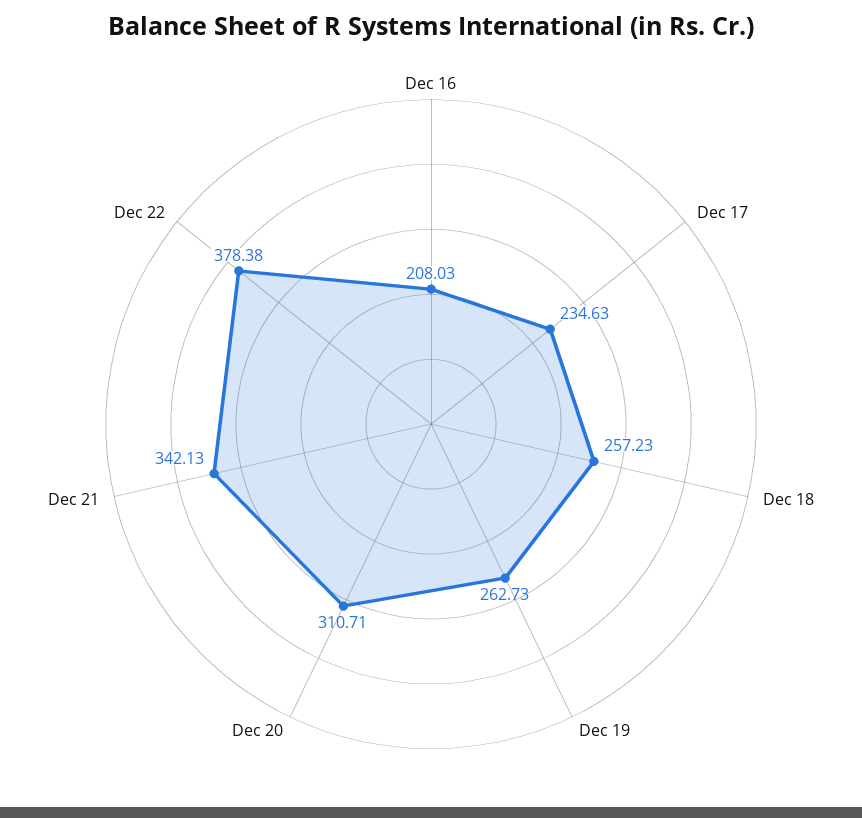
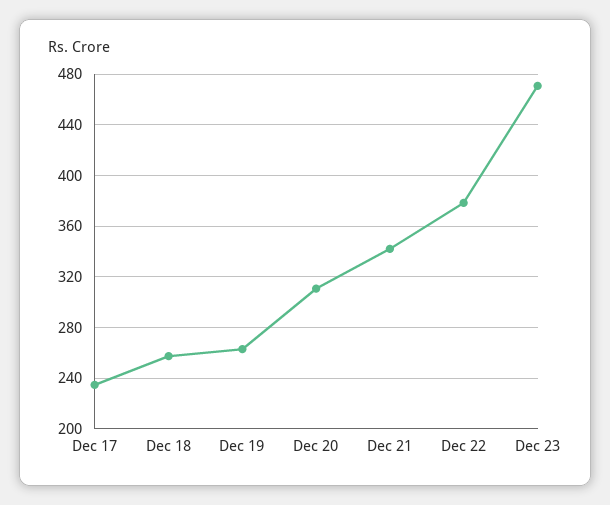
Dec 16: 208.03 -> none
Dec 23: none -> 470

